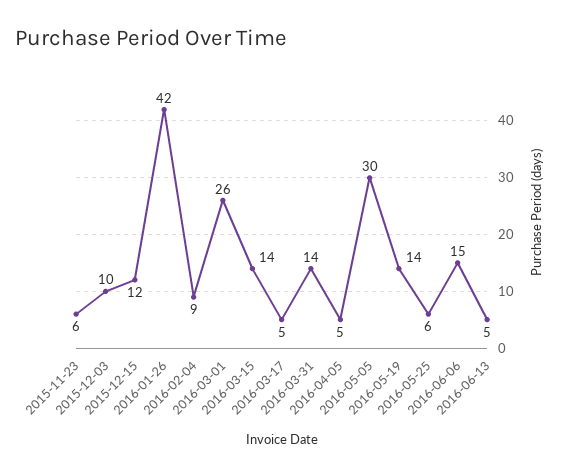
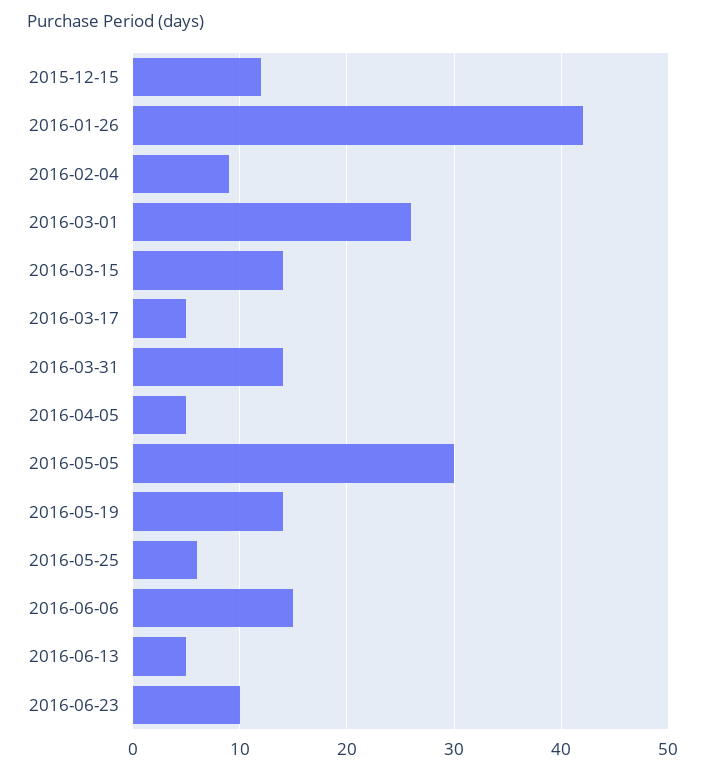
2015-11-23: 6 -> none
2015-12-03: 10 -> none
2016-06-23: none -> 10

